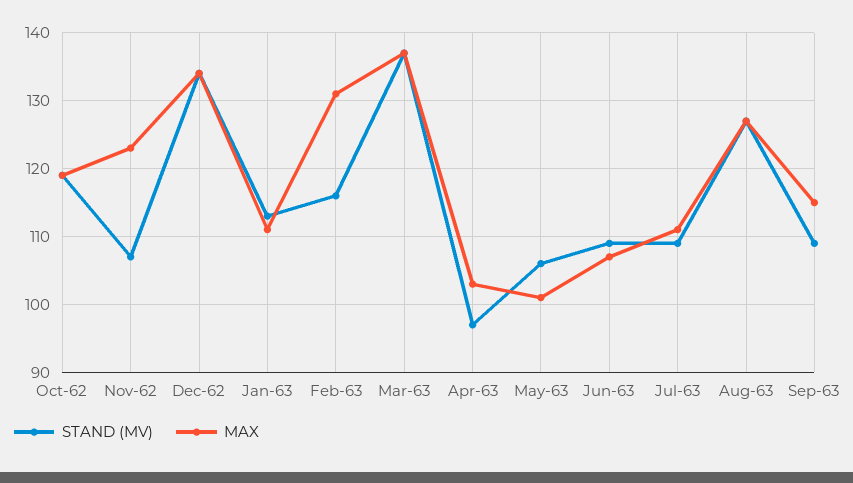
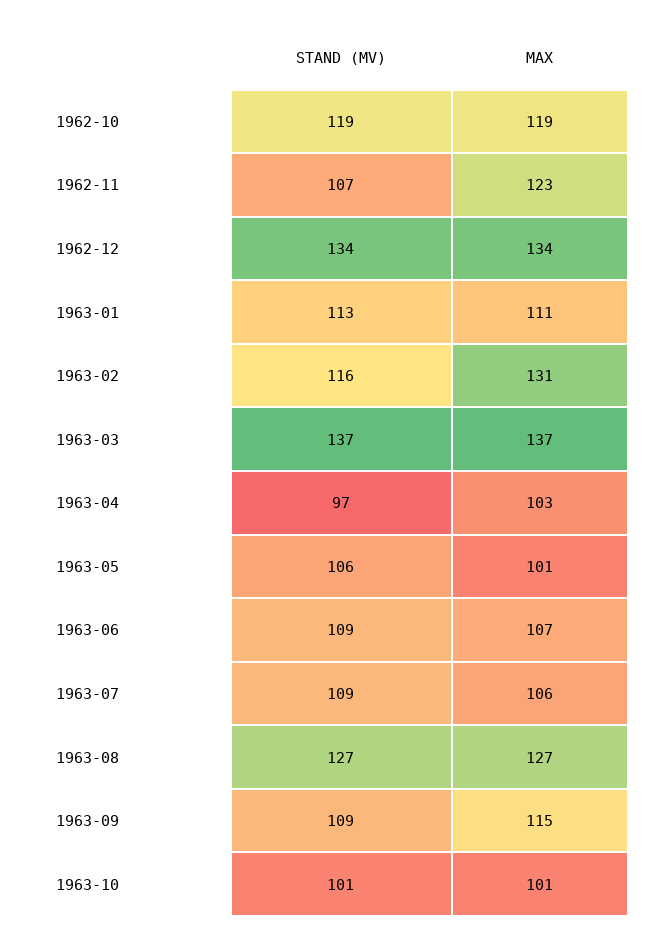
MAX, Jul-63: 111 -> 106
STAND (MV), 1963-10: none -> 101
MAX, 1963-10: none -> 101

